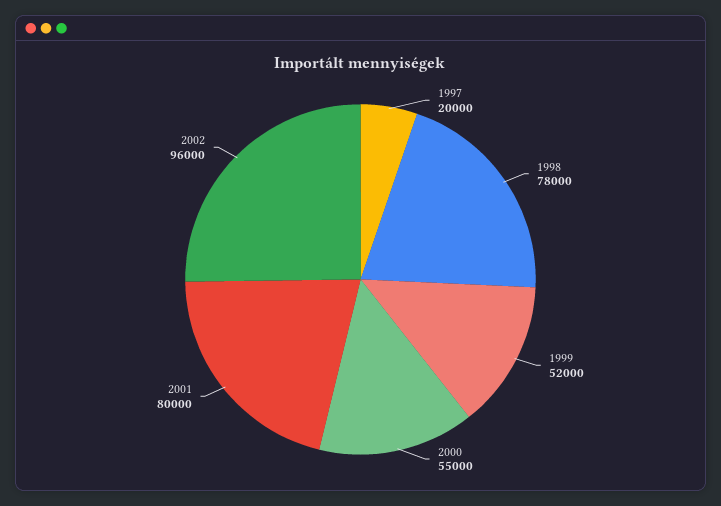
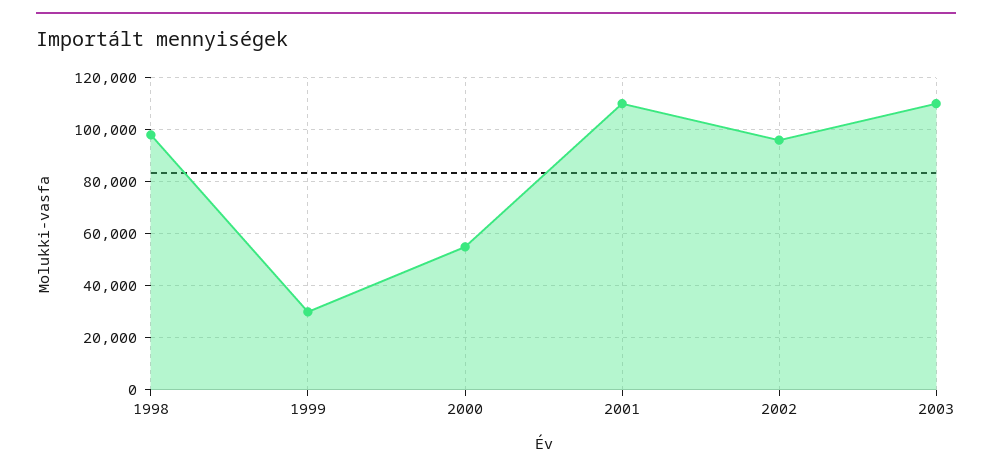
1997: 20000 -> none
1998: 78000 -> 97500
1999: 52000 -> 30000
2001: 80000 -> 110000
2003: none -> 110000

